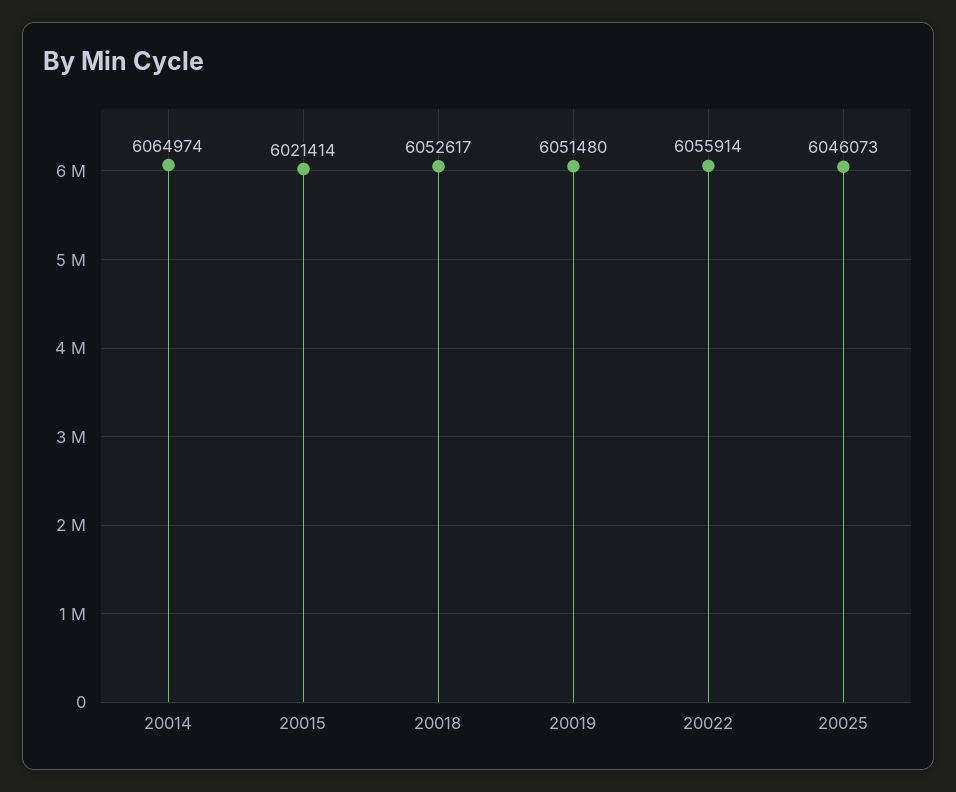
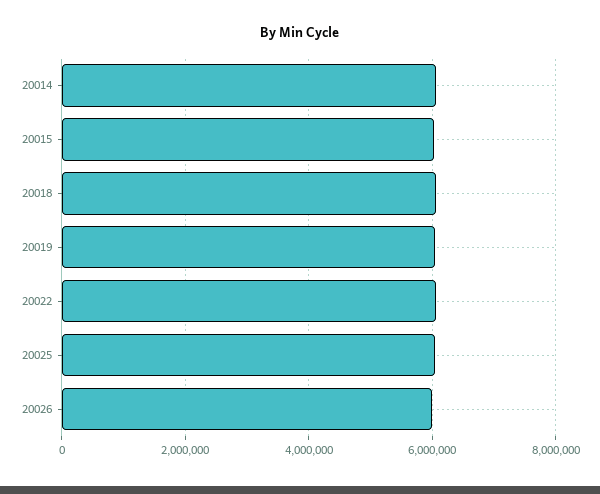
20026: none -> 6000000

